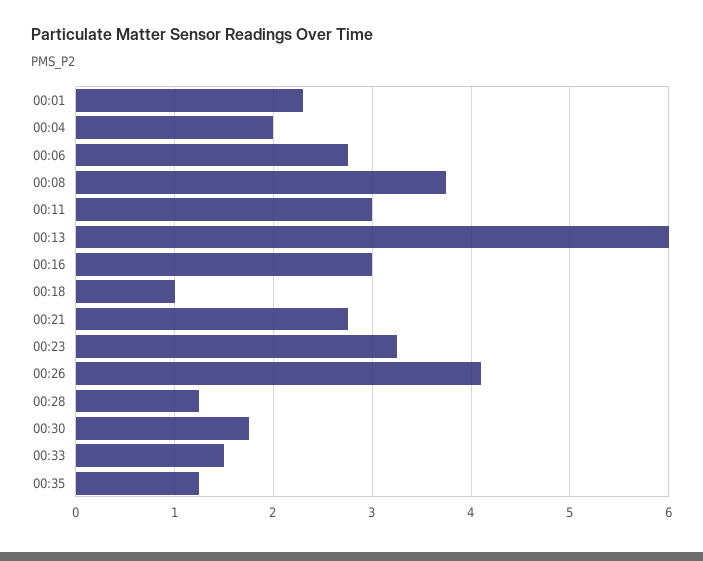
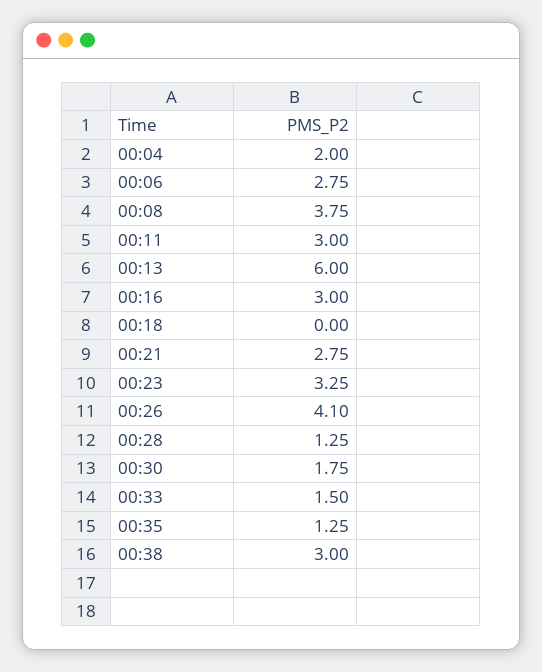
00:01: 2.3 -> none
00:18: 1 -> 0
00:38: none -> 3

